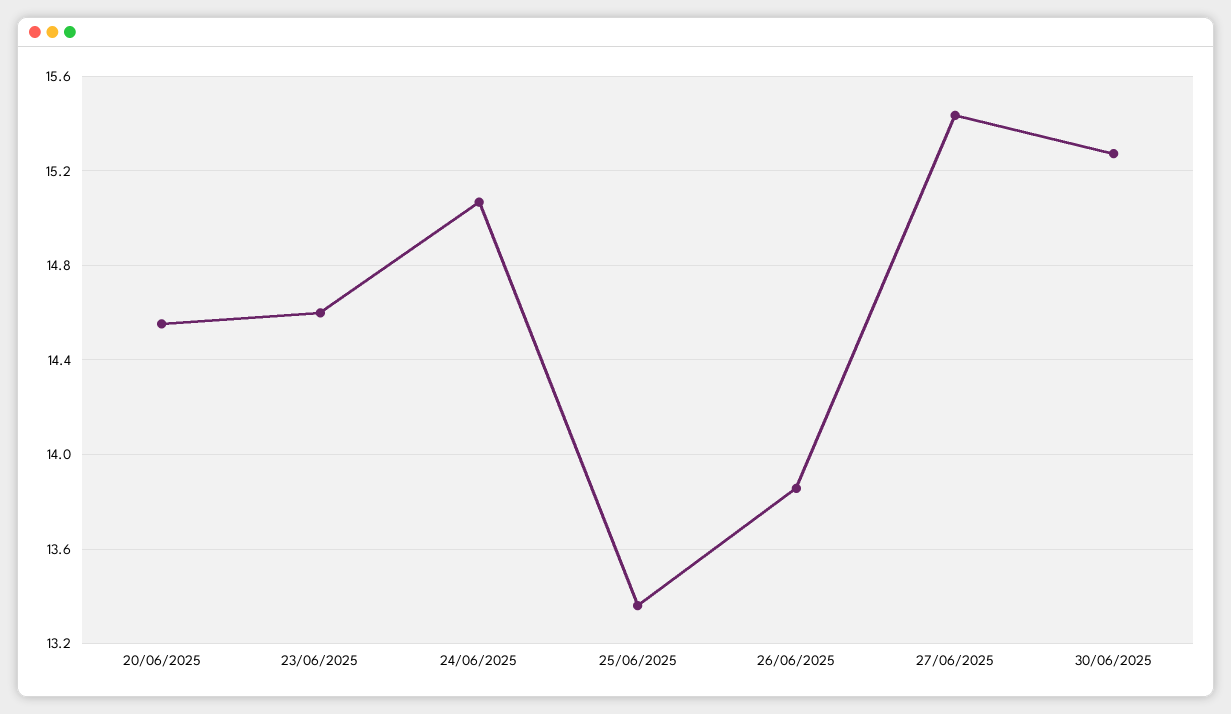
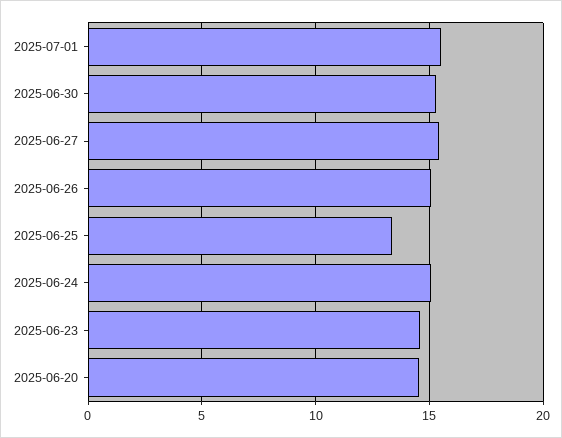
26/06/2025: 13.85 -> 15
2025-07-01: none -> 15.5

